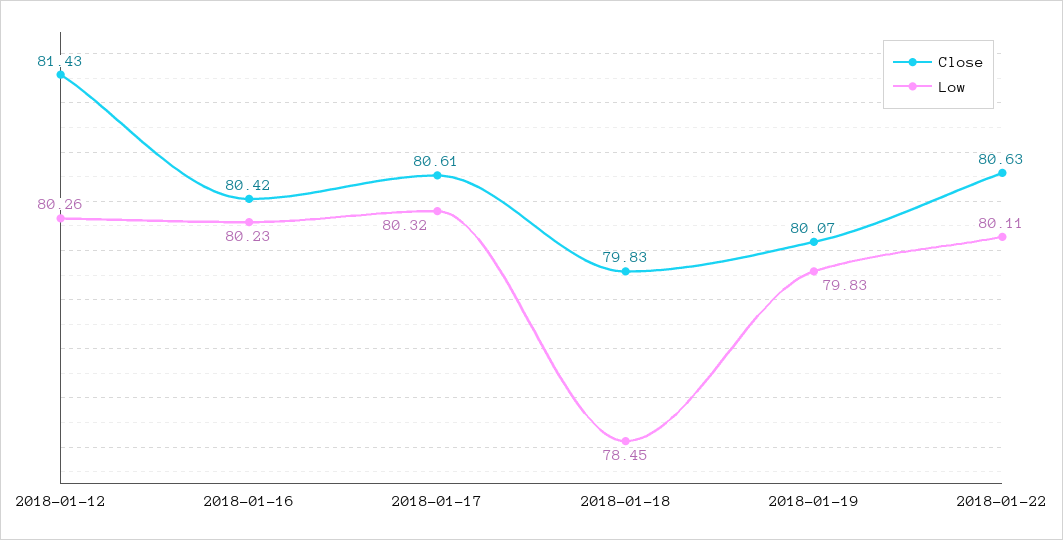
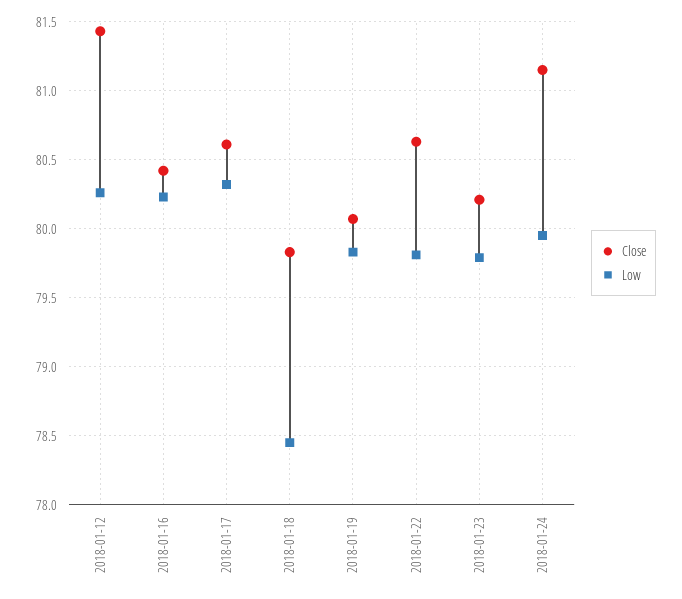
Low, 2018-01-22: 80.11 -> 79.8
Close, 2018-01-23: none -> 80.2
Low, 2018-01-23: none -> 79.8
Close, 2018-01-24: none -> 81.15
Low, 2018-01-24: none -> 79.95

